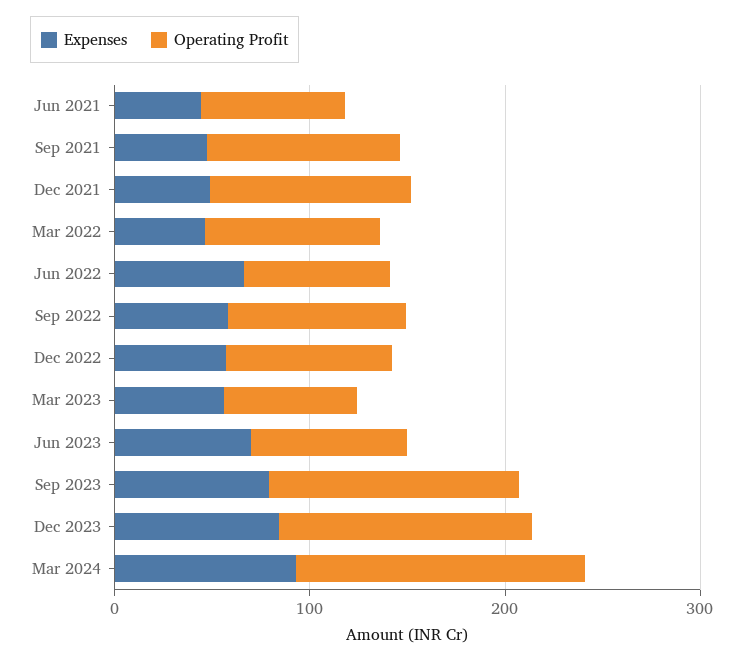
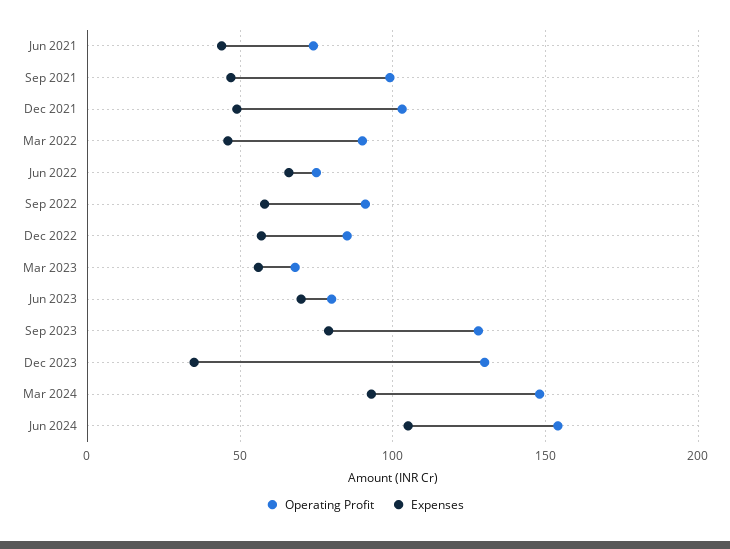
Expenses, Dec 2023: 80 -> 35
Operating Profit, Jun 2024: none -> 155
Expenses, Jun 2024: none -> 105

